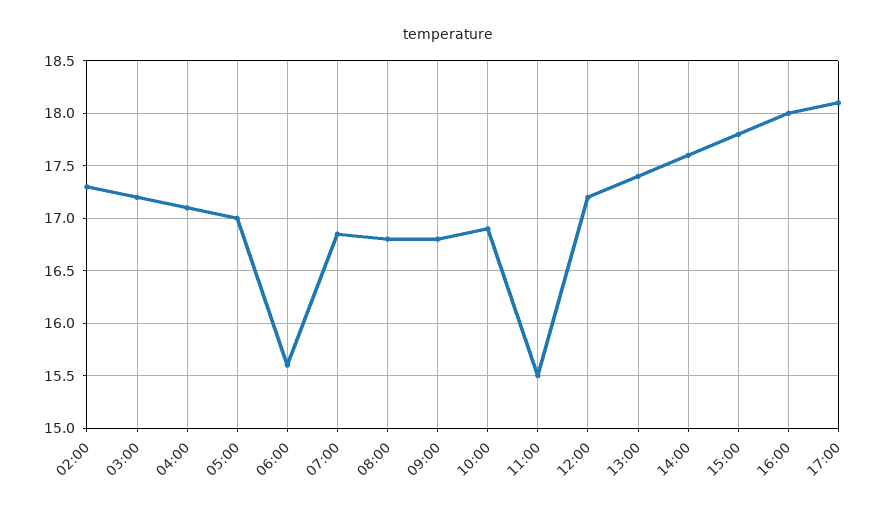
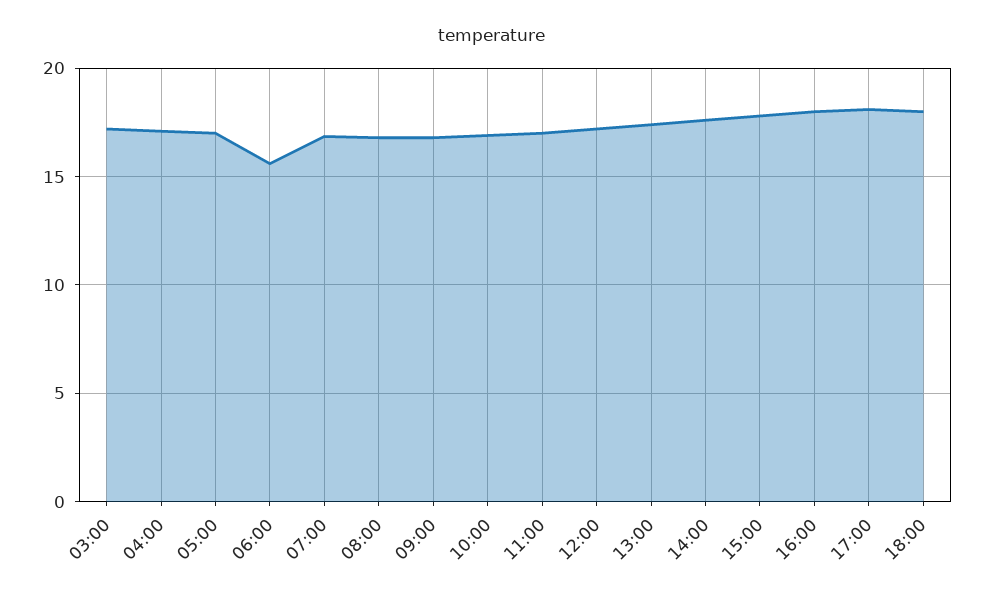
02:00: 17.3 -> none
11:00: 15.5 -> 17
18:00: none -> 18

